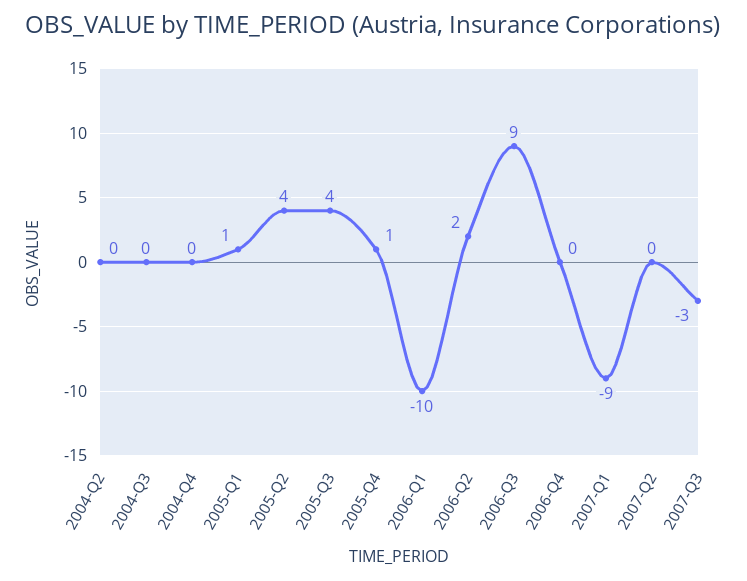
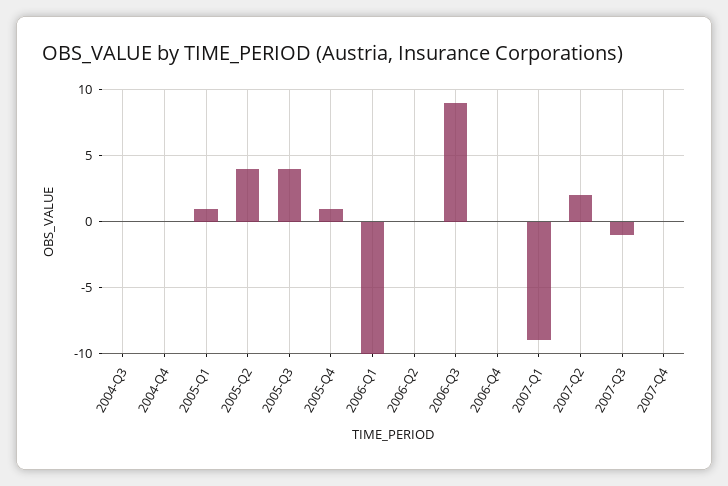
2004-Q2: 0 -> none
2006-Q2: 2 -> 0
2007-Q2: 0 -> 2
2007-Q3: -3 -> -1
2007-Q4: none -> 0

